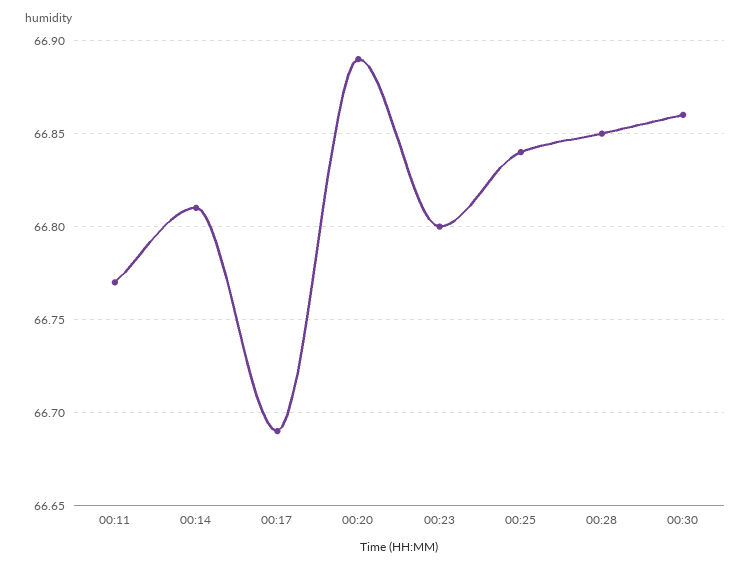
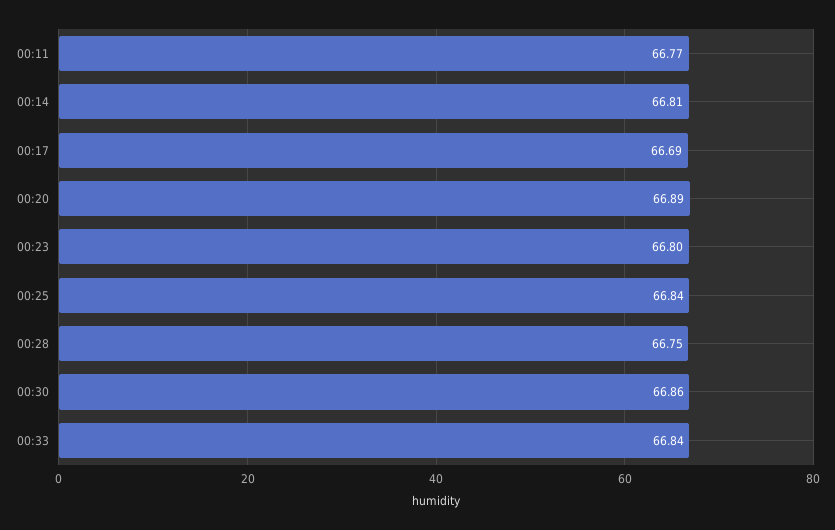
00:28: 66.85 -> 66.75
00:33: none -> 66.84

